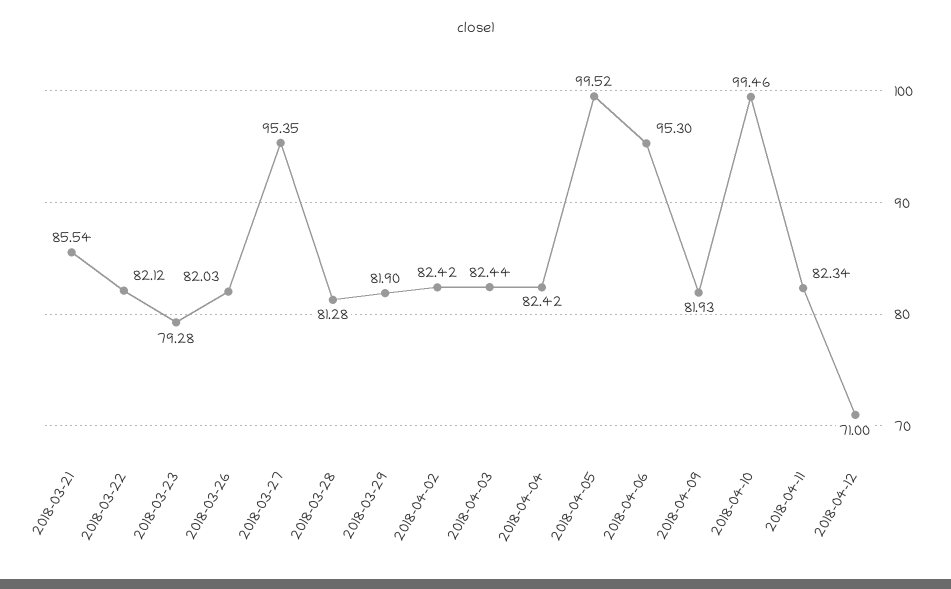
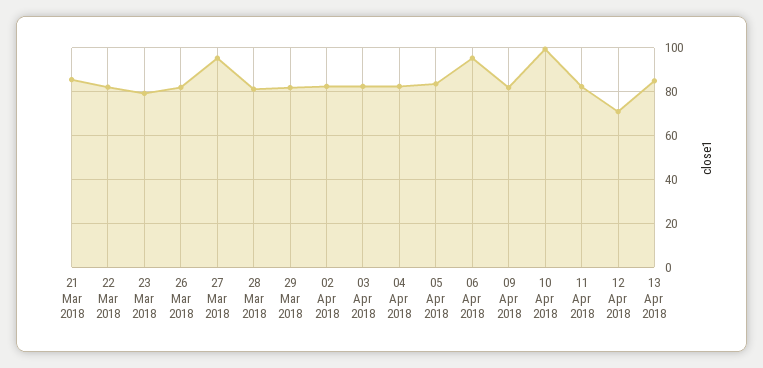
2018-04-05: 99.52 -> 85
13 Apr 2018: none -> 85

